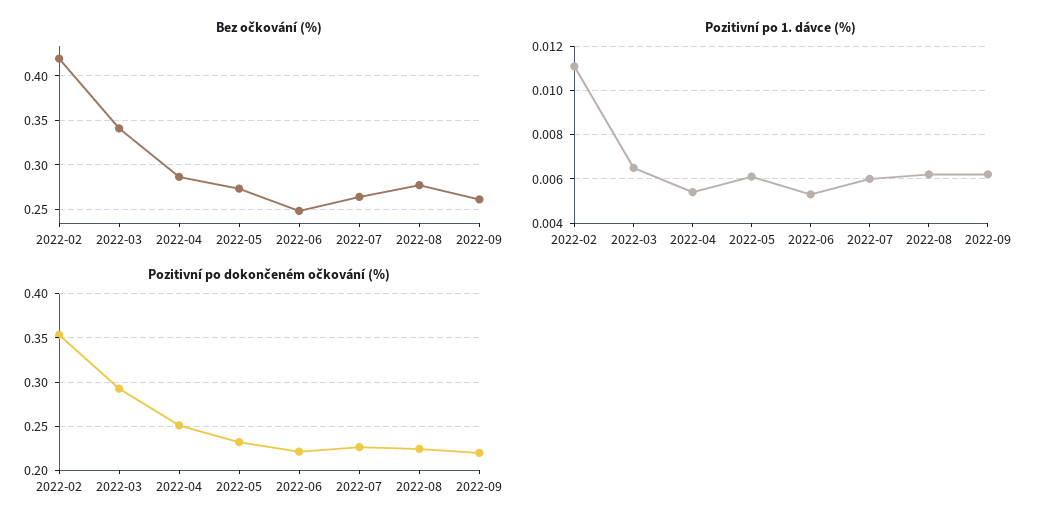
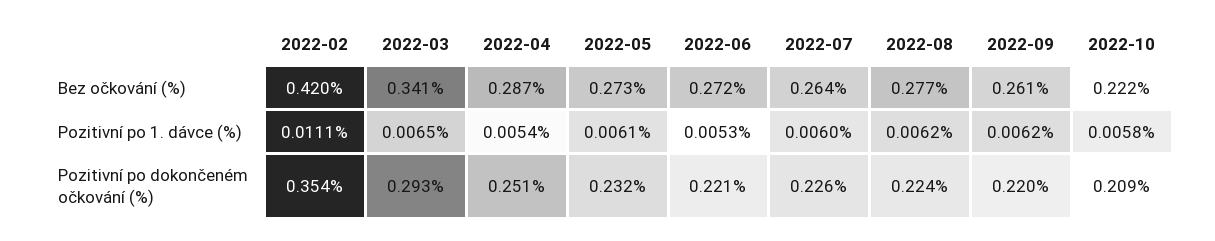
Bez očkování (%), 2022-06: 0.25 -> 0.272
Bez očkování (%), 2022-10: none -> 0.222
Pozitivní po 1. dávce (%), 2022-10: none -> 0.0058
Pozitivní po dokončeném očkování (%), 2022-10: none -> 0.209

